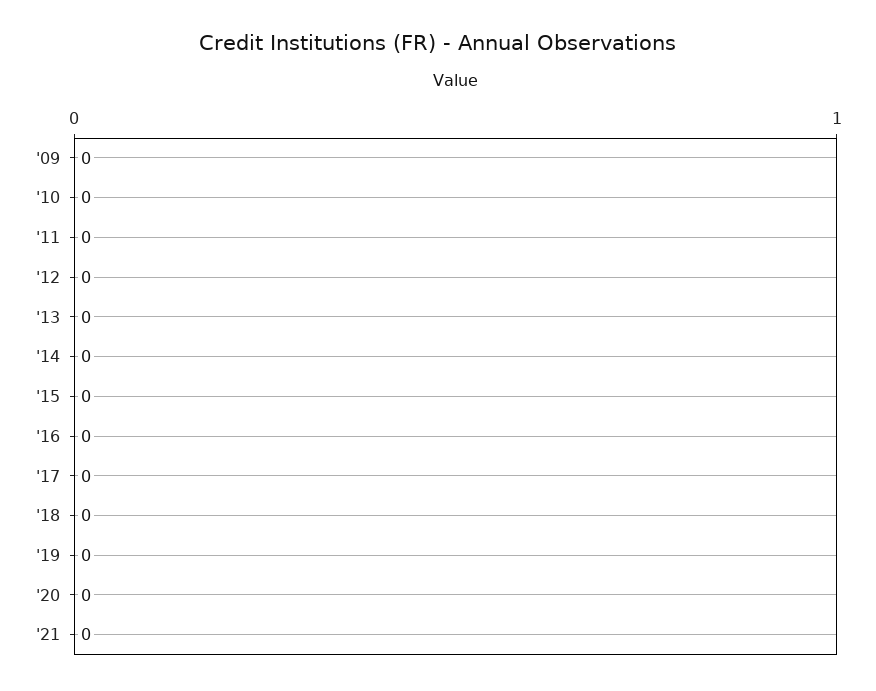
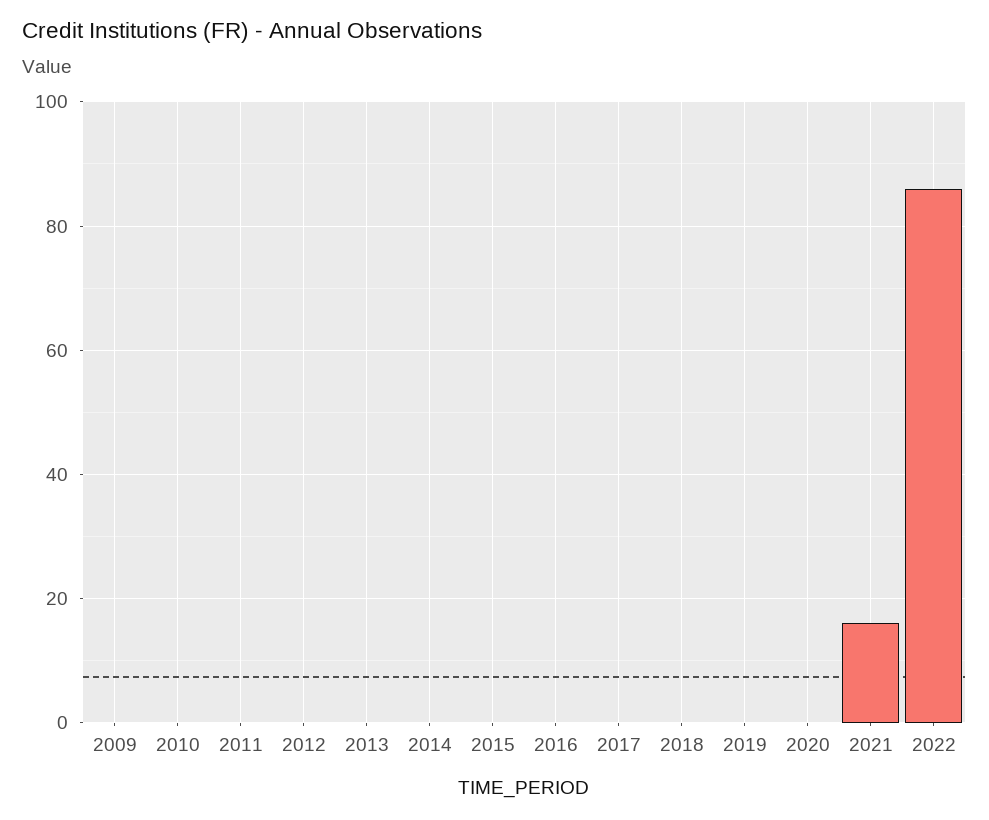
'21: 0 -> 15
2022: none -> 85

